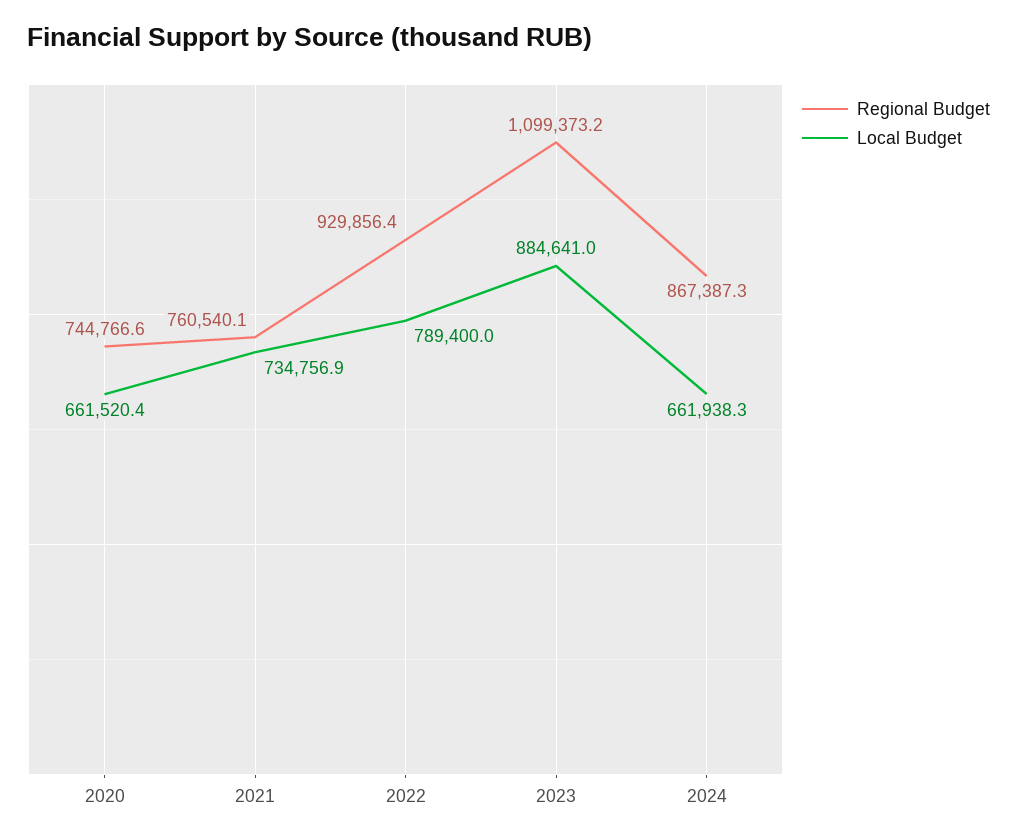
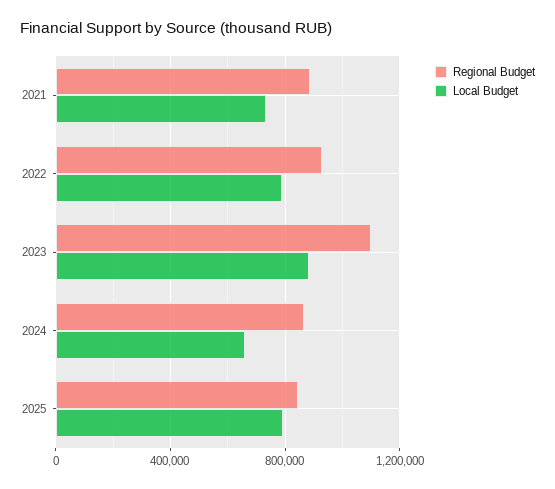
Regional Budget, 2020: 744766.6 -> none
Local Budget, 2020: 661520.4 -> none
Regional Budget, 2021: 760540.1 -> 900000
Regional Budget, 2025: none -> 850000
Local Budget, 2025: none -> 800000

